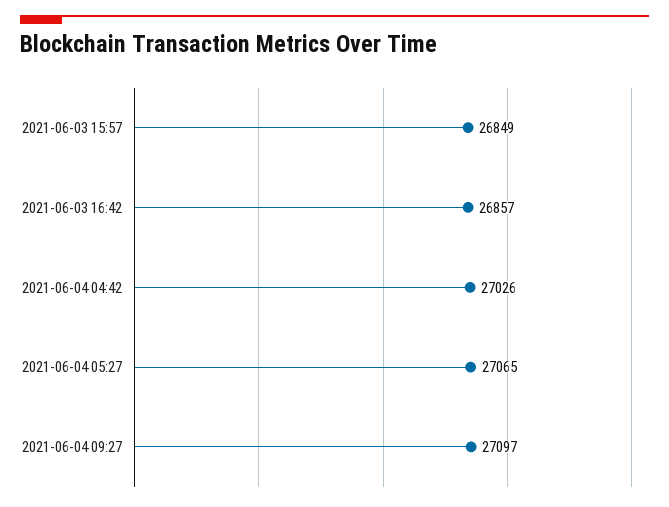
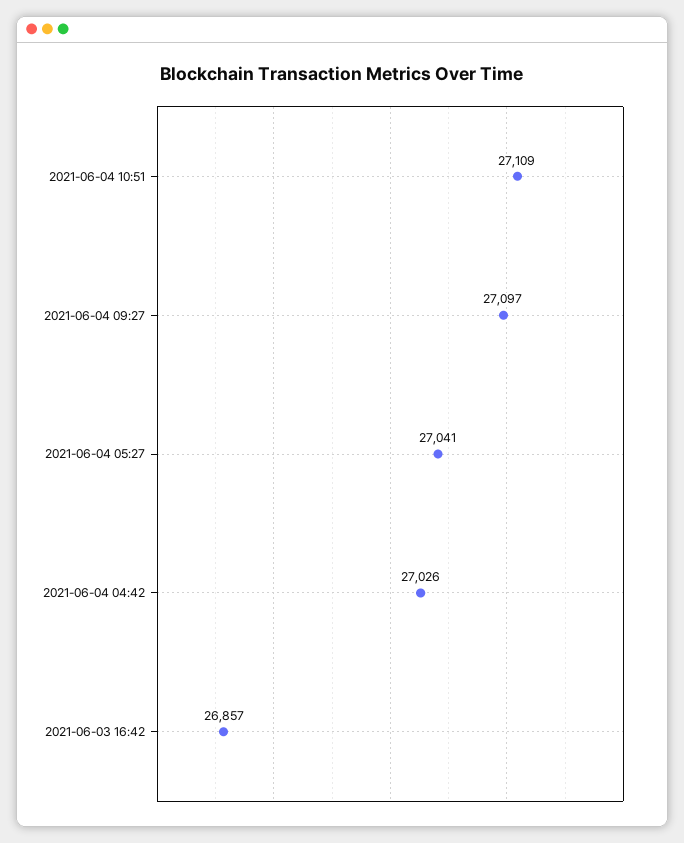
2021-06-03 15:57: 26849 -> none
2021-06-04 05:27: 27065 -> 27041
2021-06-04 10:51: none -> 27109

